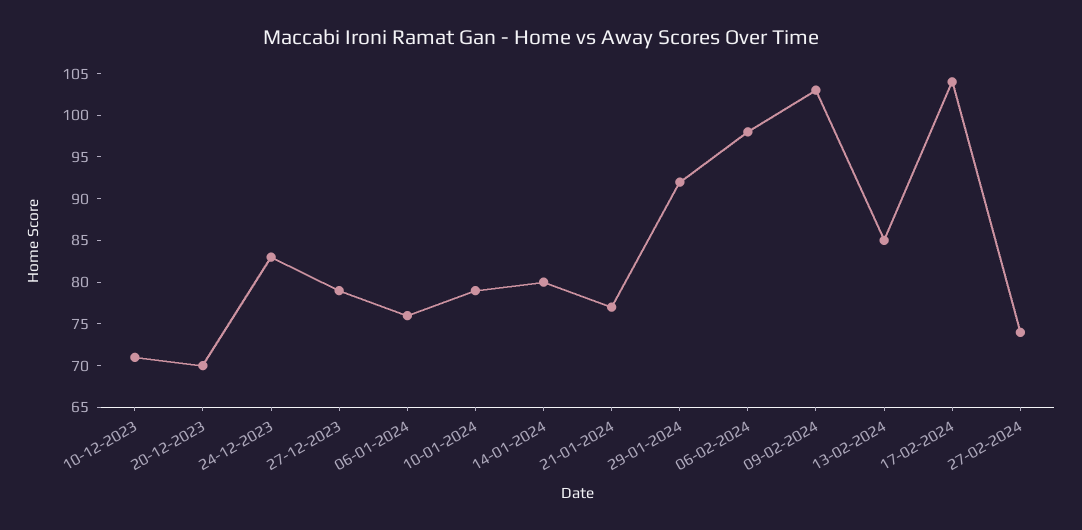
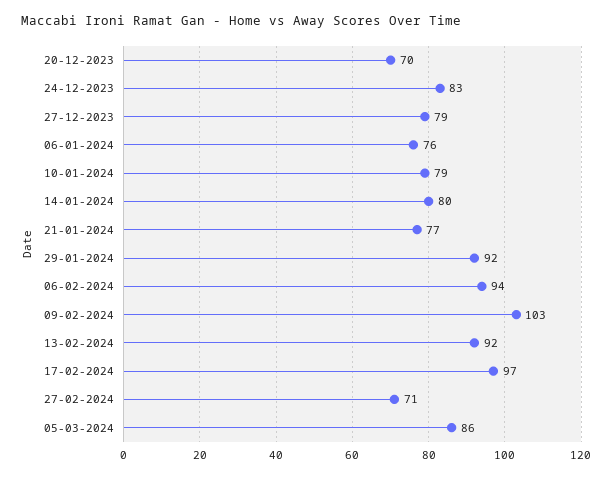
10-12-2023: 71 -> none
06-02-2024: 98 -> 94
13-02-2024: 85 -> 92
17-02-2024: 104 -> 97
27-02-2024: 74 -> 71
05-03-2024: none -> 86

